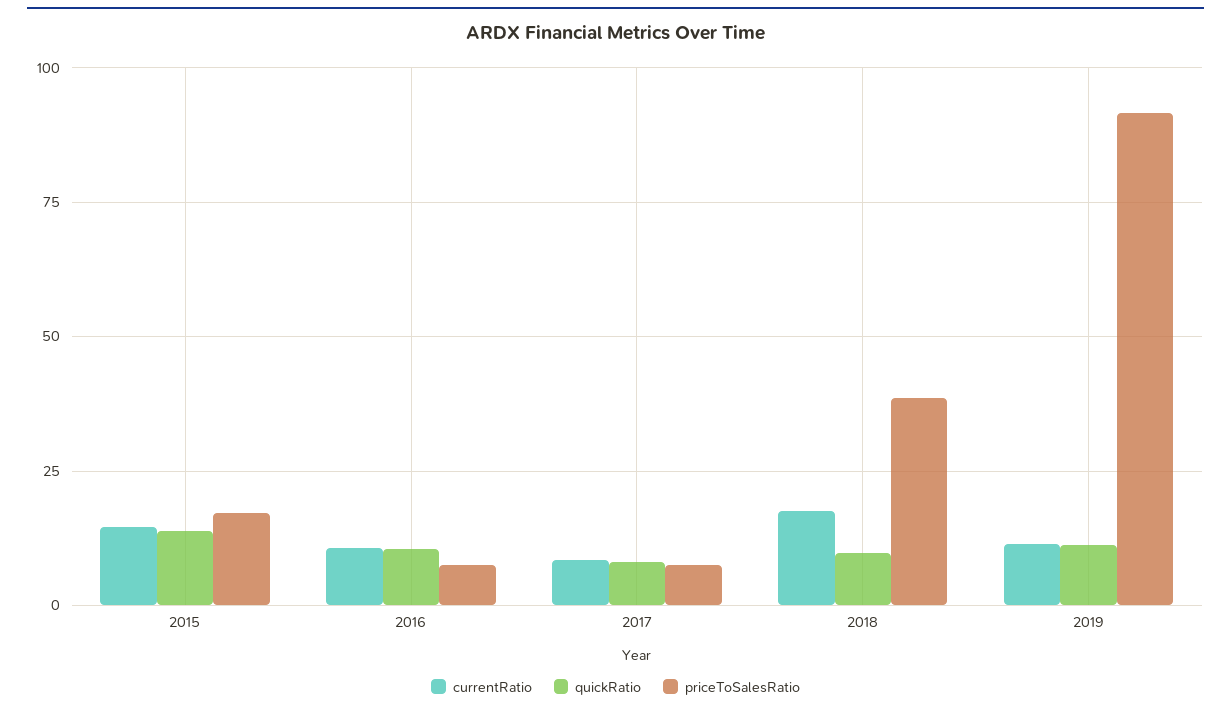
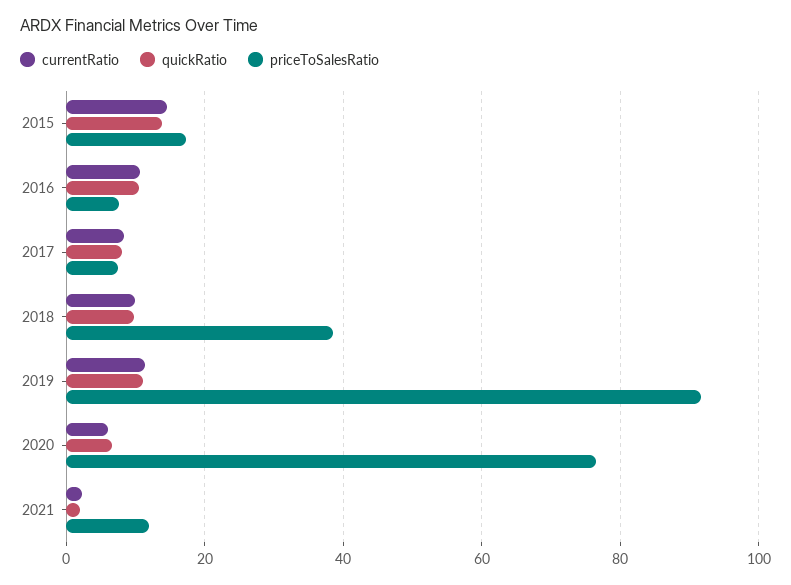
currentRatio, 2018: 17.5 -> 10
currentRatio, 2020: none -> 6
quickRatio, 2020: none -> 6
priceToSalesRatio, 2020: none -> 76
currentRatio, 2021: none -> 2
quickRatio, 2021: none -> 2
priceToSalesRatio, 2021: none -> 12

